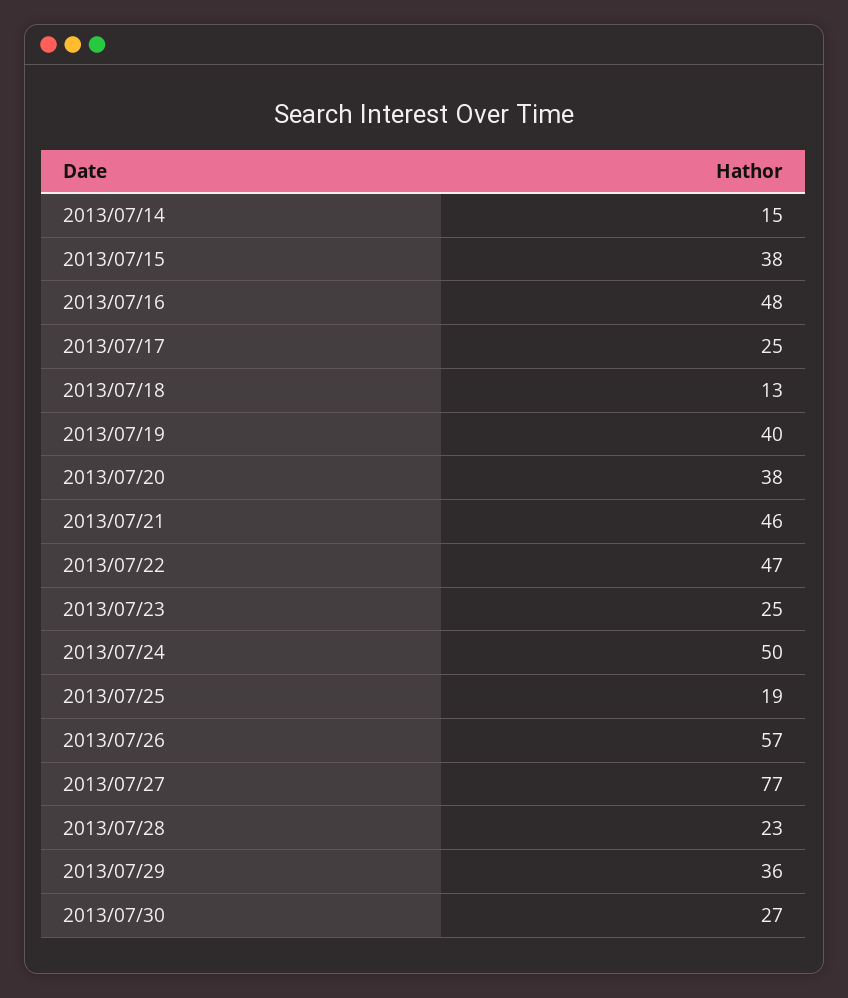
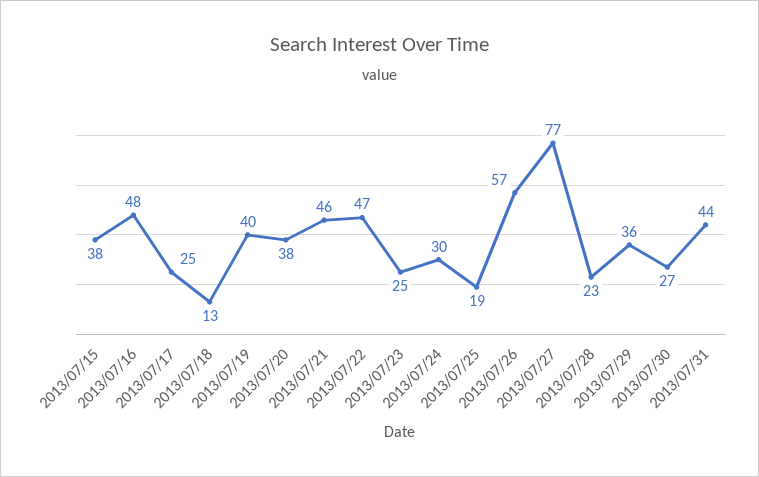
2013/07/14: 15 -> none
2013/07/24: 50 -> 30
2013/07/31: none -> 44

